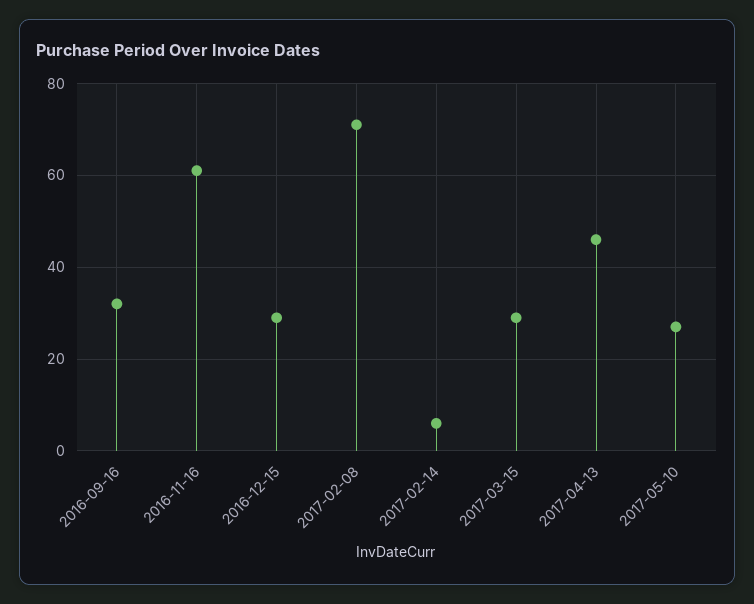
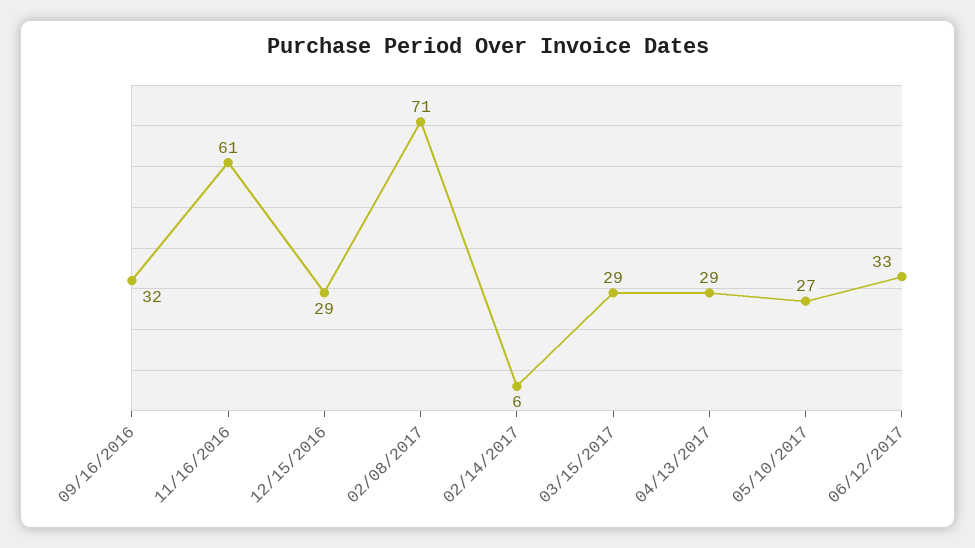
2017-04-13: 45 -> 29
06/12/2017: none -> 33

